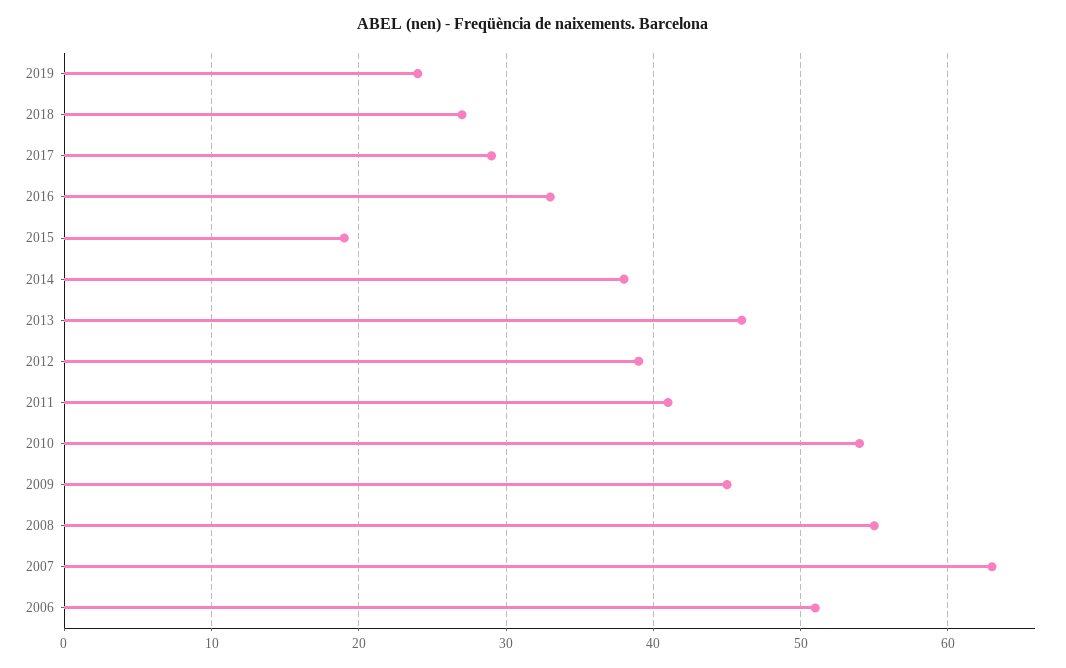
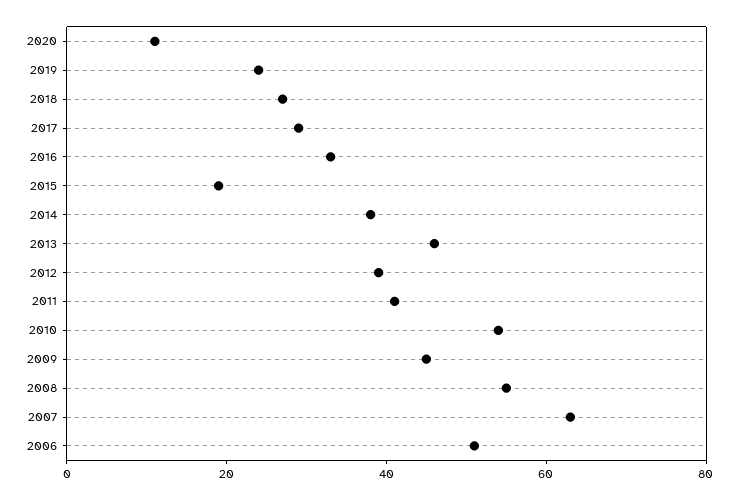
2020: none -> 10

